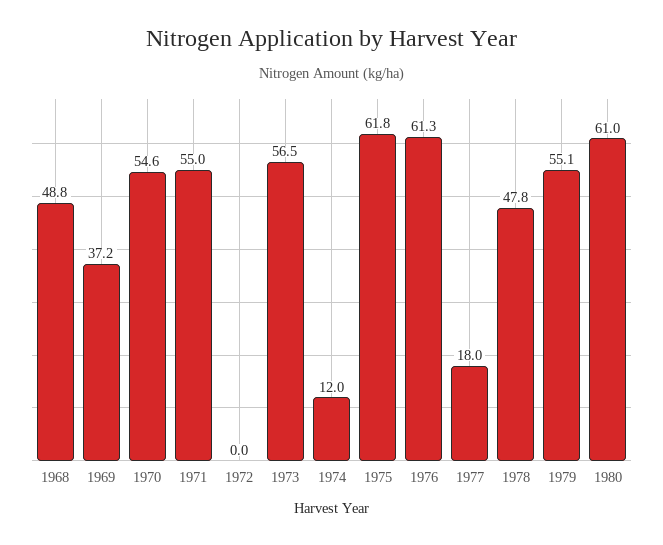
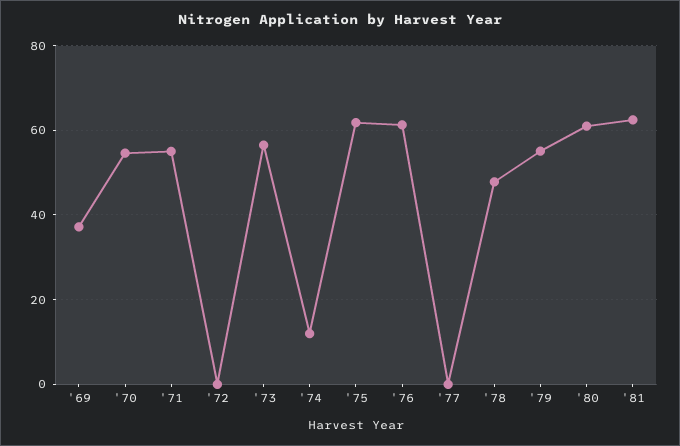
1968: 48.8 -> none
1977: 18 -> 0
'81: none -> 62

